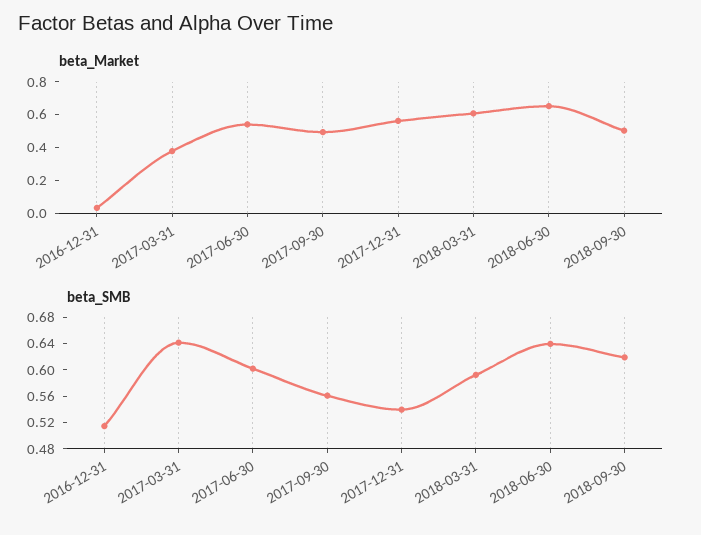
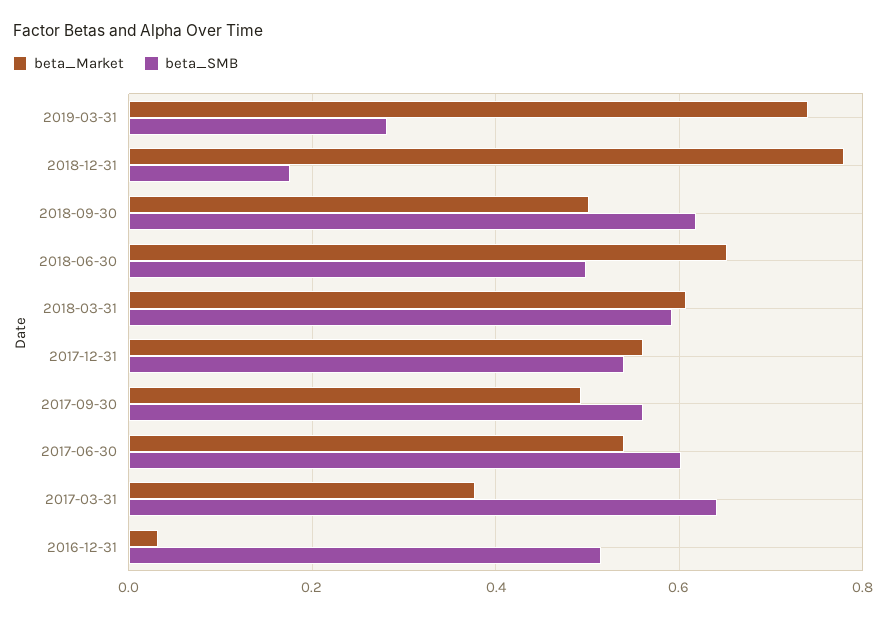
beta_SMB, 2018-06-30: 0.64 -> 0.5
beta_Market, 2019-03-31: none -> 0.74
beta_SMB, 2019-03-31: none -> 0.28
beta_Market, 2018-12-31: none -> 0.78
beta_SMB, 2018-12-31: none -> 0.18

